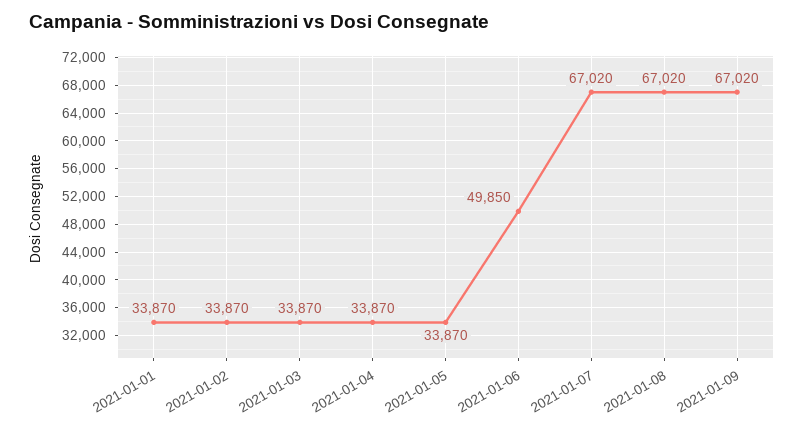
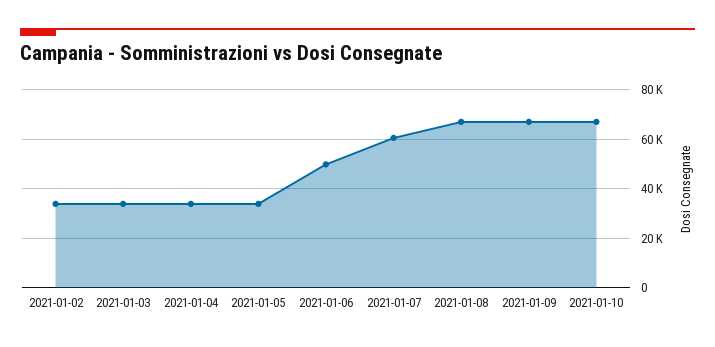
2021-01-01: 33870 -> none
2021-01-07: 67020 -> 60000
2021-01-10: none -> 67500

